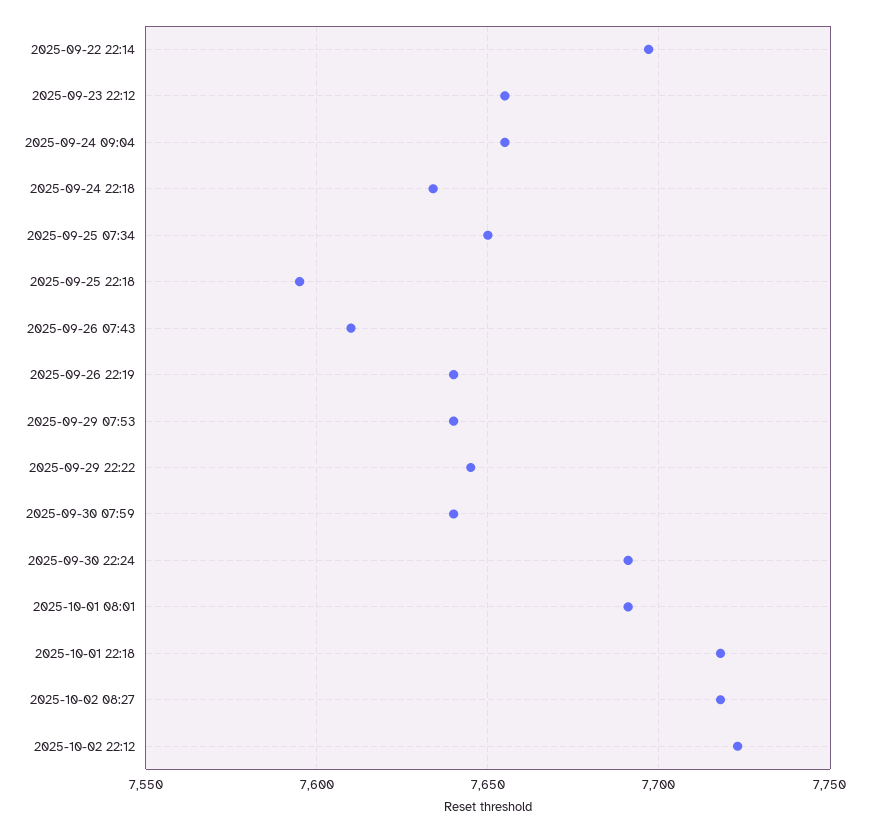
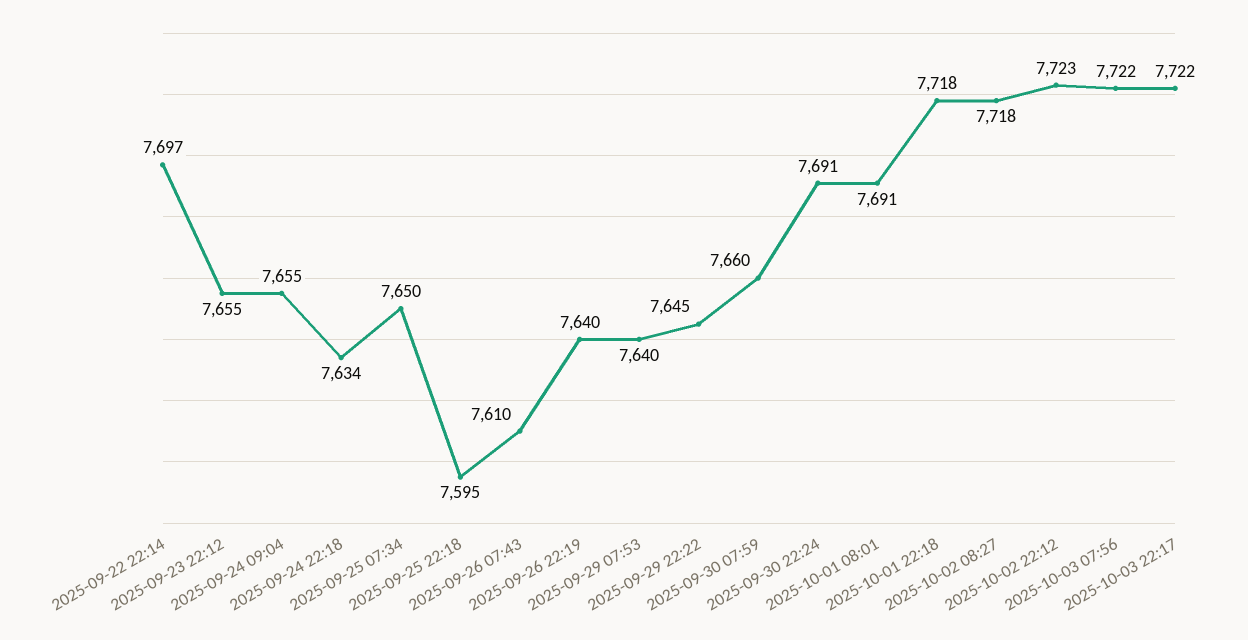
2025-09-30 07:59: 7640 -> 7660
2025-10-03 07:56: none -> 7722
2025-10-03 22:17: none -> 7722

